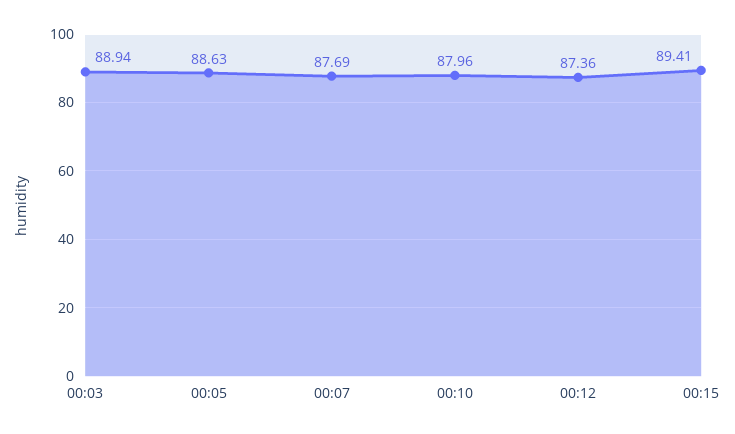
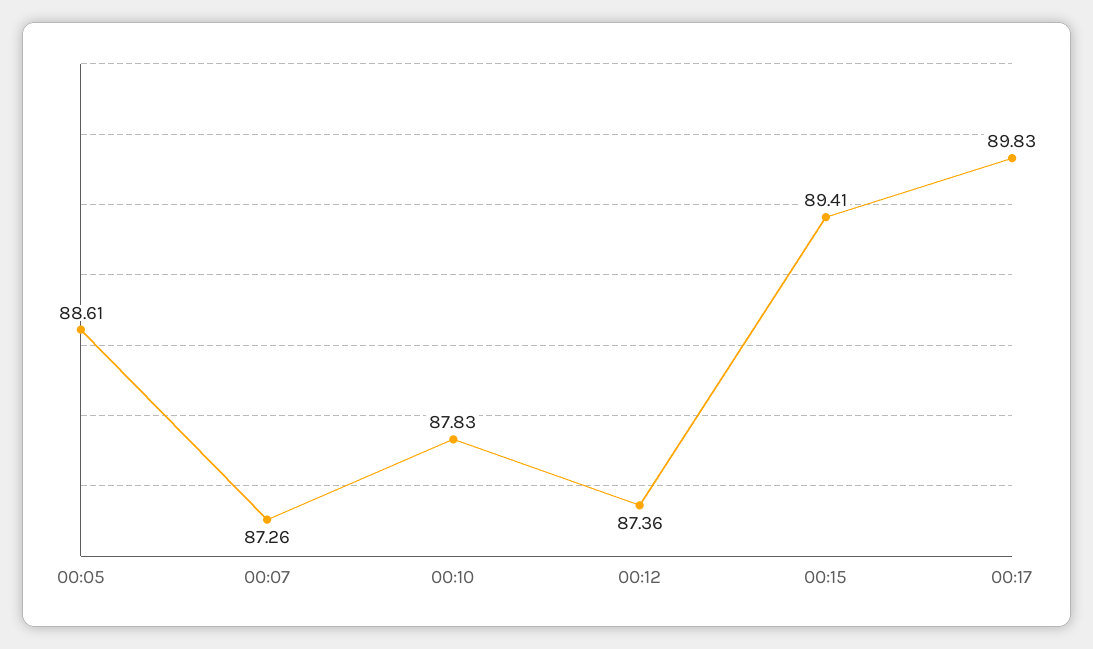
00:03: 88.94 -> none
00:05: 88.63 -> 88.61
00:07: 87.69 -> 87.26
00:10: 87.96 -> 87.83
00:17: none -> 89.83

